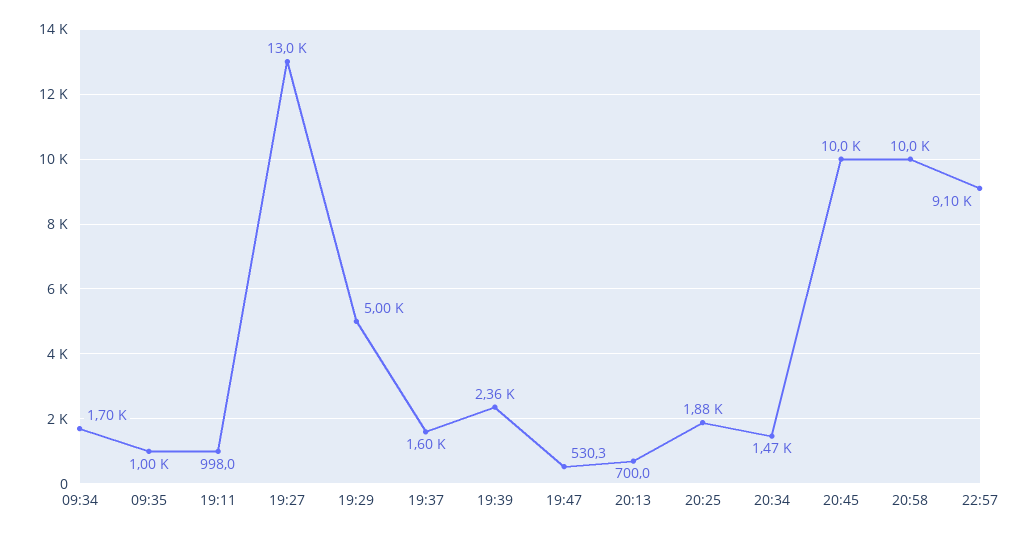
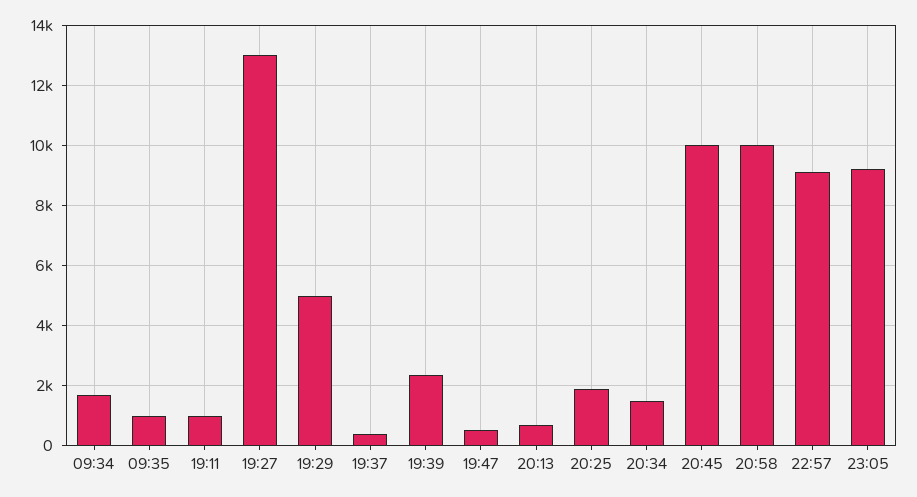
19:37: 1600 -> 400
23:05: none -> 9200

